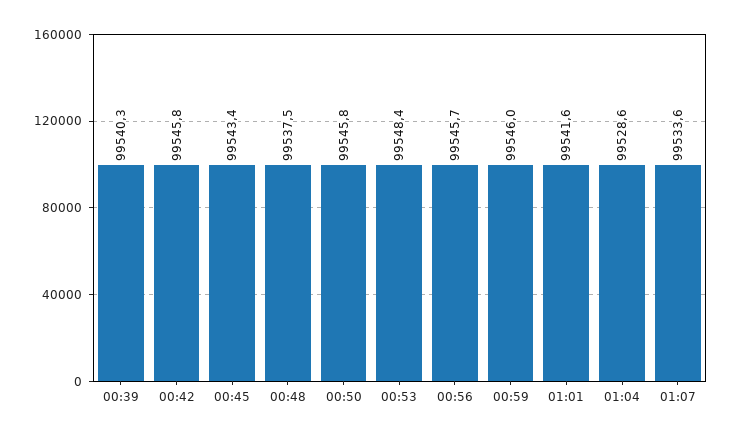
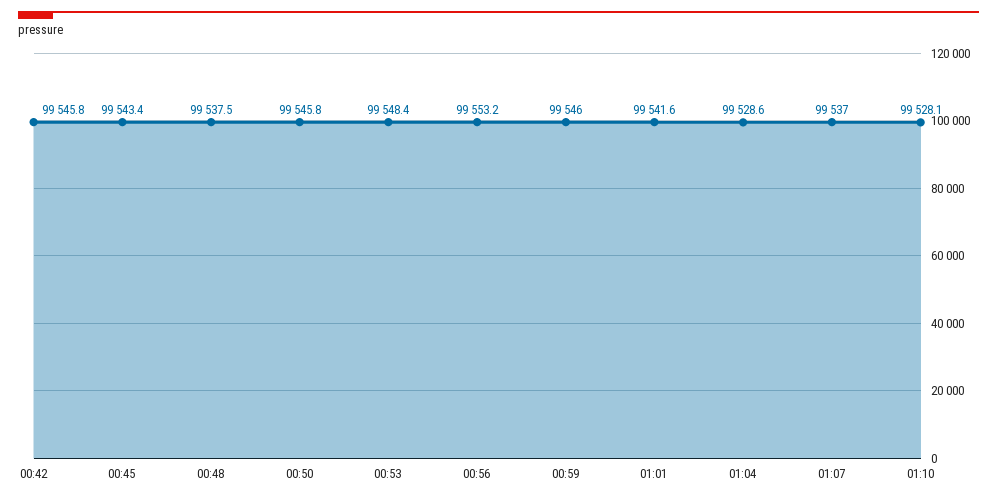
00:39: 99540.3 -> none
00:56: 99545.7 -> 99553.2
01:07: 99533.6 -> 99537
01:10: none -> 99528.1

